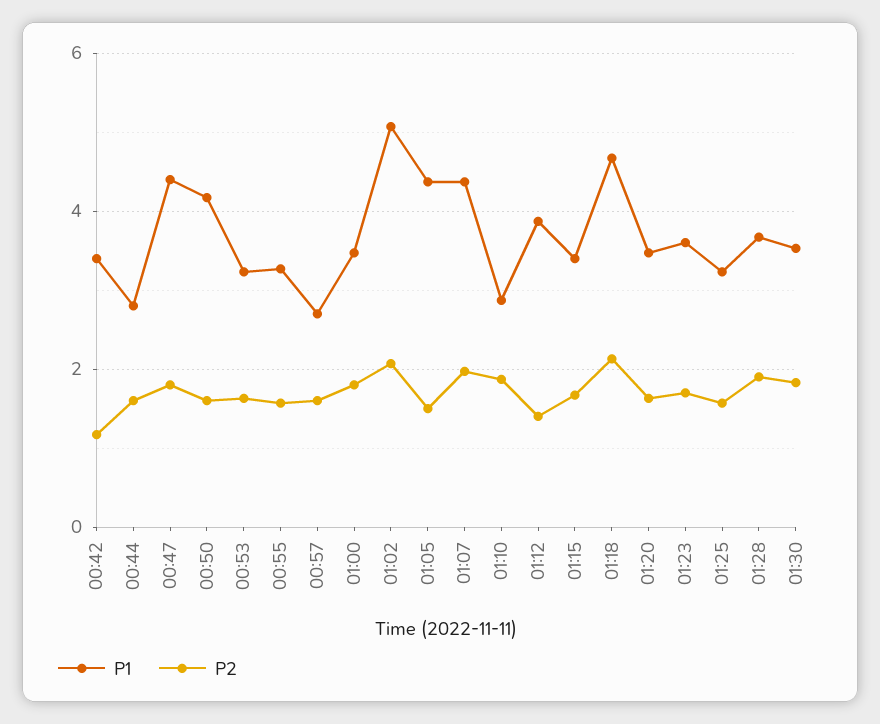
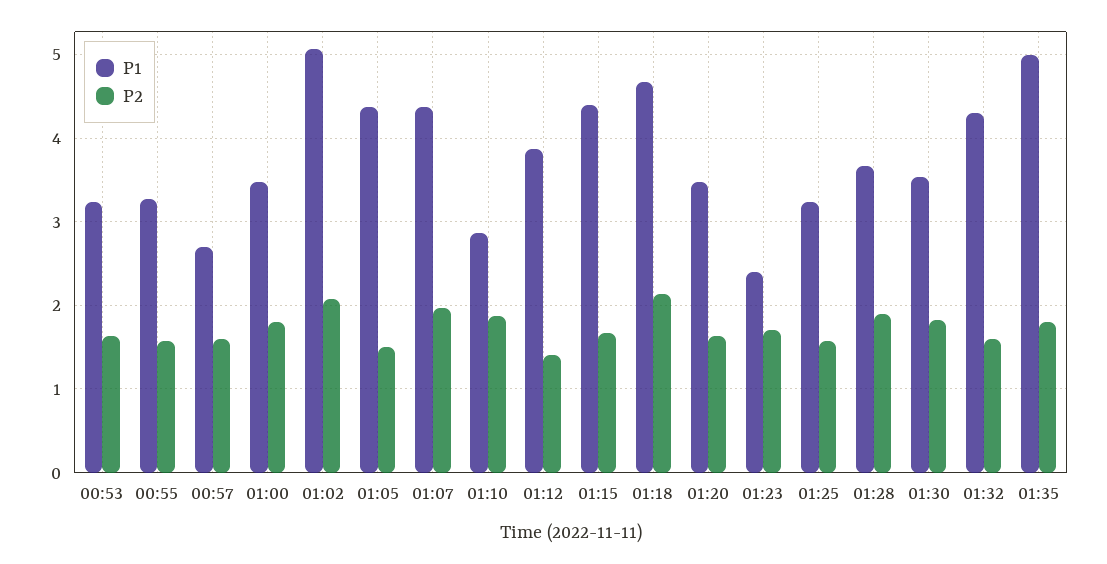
P1, 00:42: 3.4 -> none
P2, 00:42: 1.2 -> none
P1, 00:44: 2.8 -> none
P2, 00:44: 1.6 -> none
P1, 00:47: 4.4 -> none
P2, 00:47: 1.8 -> none
P1, 00:50: 4.2 -> none
P2, 00:50: 1.6 -> none
P1, 01:15: 3.4 -> 4.4
P1, 01:23: 3.6 -> 2.4
P1, 01:32: none -> 4.3
P2, 01:32: none -> 1.6
P1, 01:35: none -> 5
P2, 01:35: none -> 1.8

